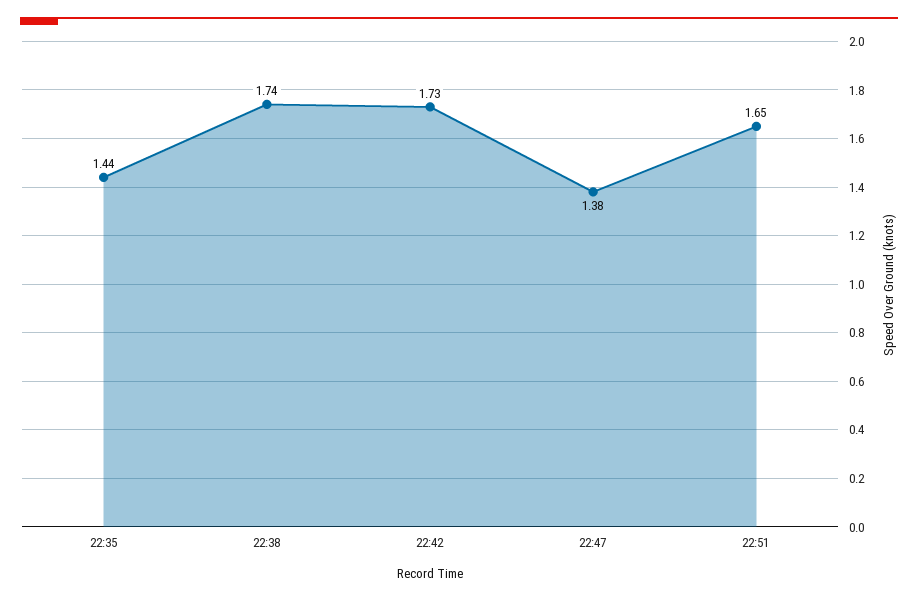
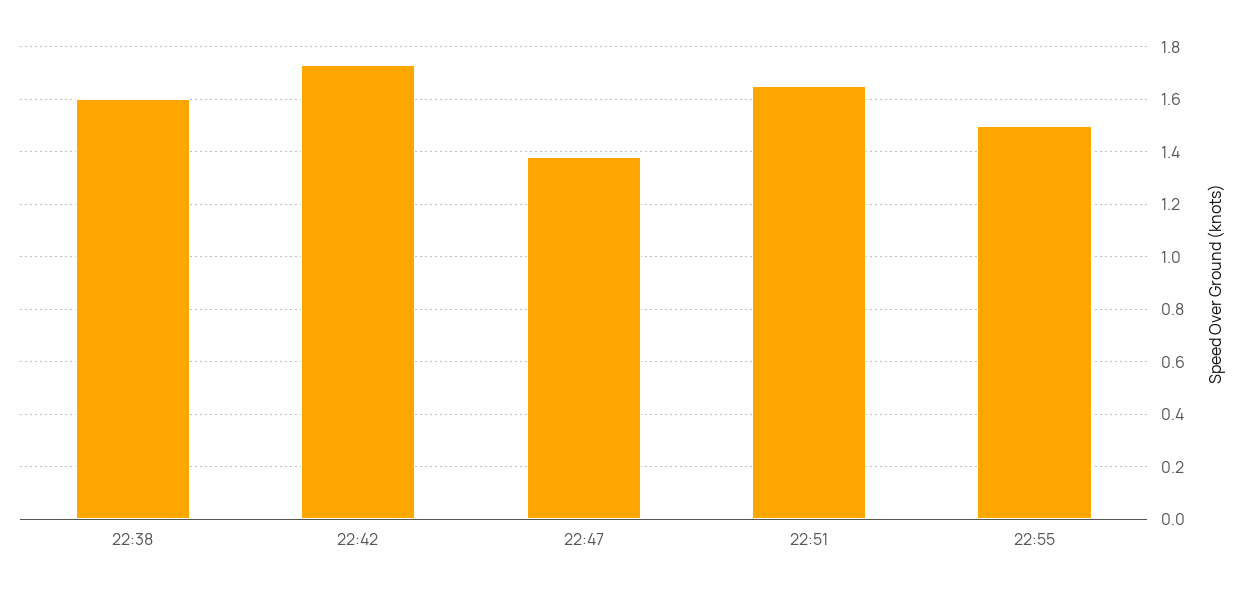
22:35: 1.44 -> none
22:38: 1.74 -> 1.6
22:55: none -> 1.5

